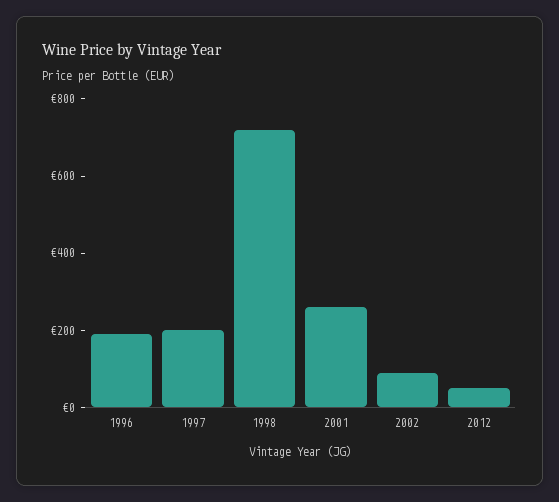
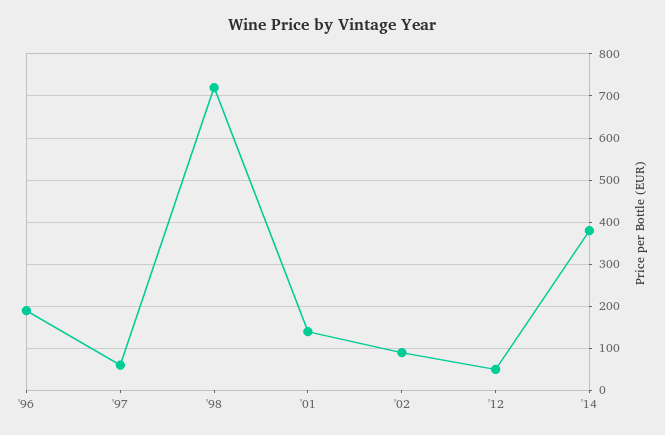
1997: 200 -> 60
2001: 250 -> 140
'14: none -> 380

